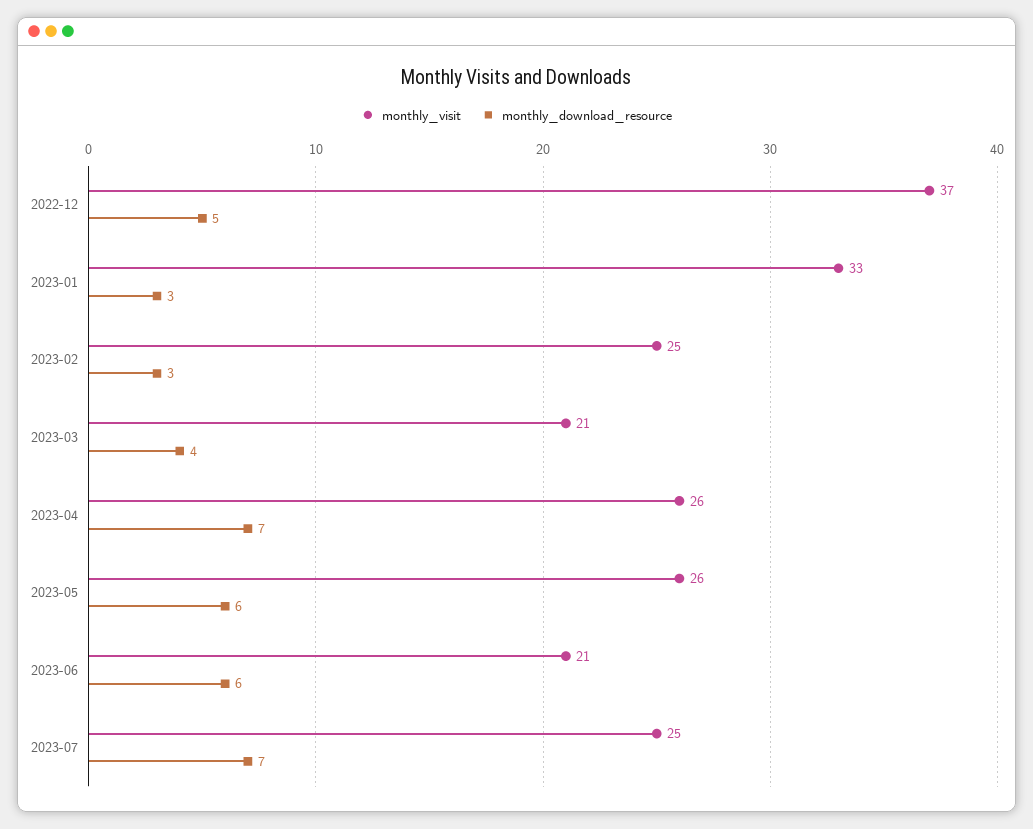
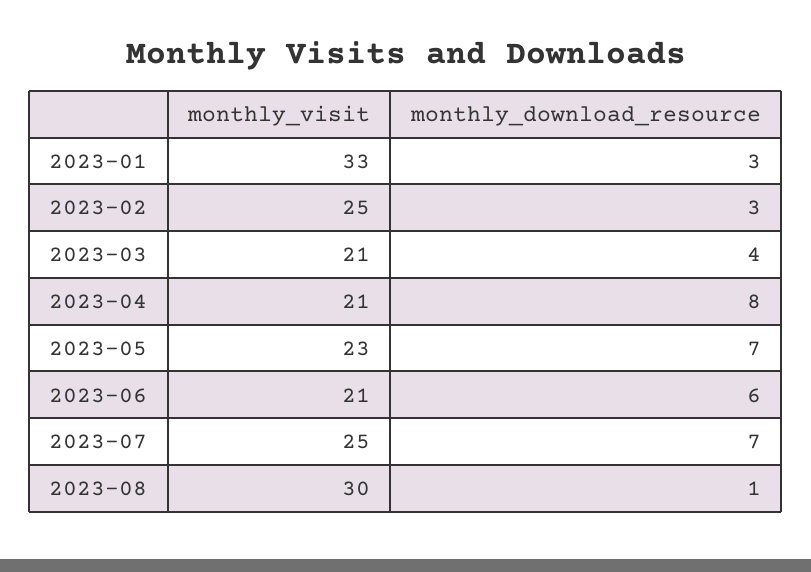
monthly_visit, 2022-12: 37 -> none
monthly_download_resource, 2022-12: 5 -> none
monthly_visit, 2023-04: 26 -> 21
monthly_download_resource, 2023-04: 7 -> 8
monthly_visit, 2023-05: 26 -> 23
monthly_download_resource, 2023-05: 6 -> 7
monthly_visit, 2023-08: none -> 30
monthly_download_resource, 2023-08: none -> 1

